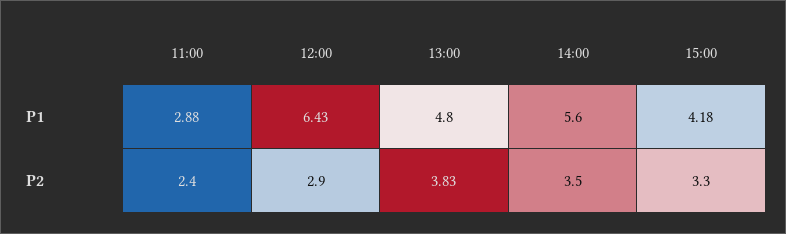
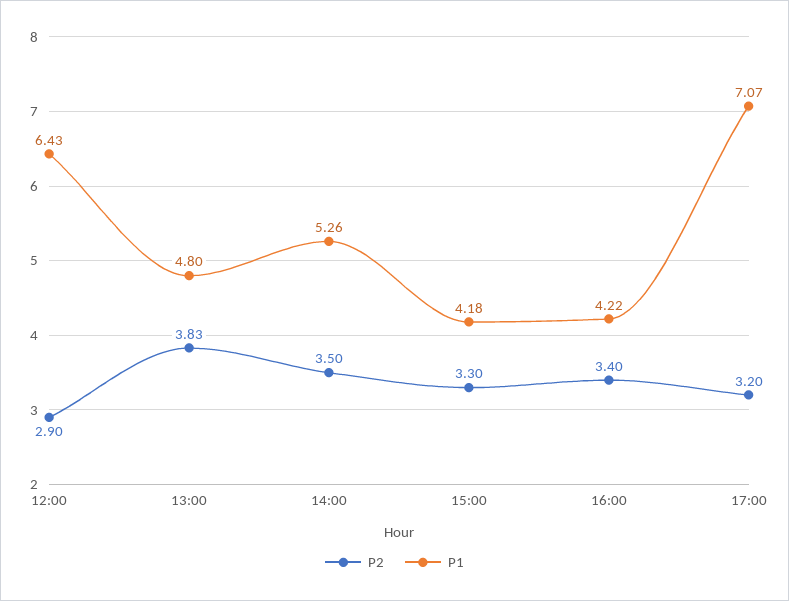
P1, 11:00: 2.88 -> none
P1, 14:00: 5.6 -> 5.26
P2, 11:00: 2.4 -> none
P2, 16:00: none -> 3.4
P1, 16:00: none -> 4.22
P2, 17:00: none -> 3.2
P1, 17:00: none -> 7.07

